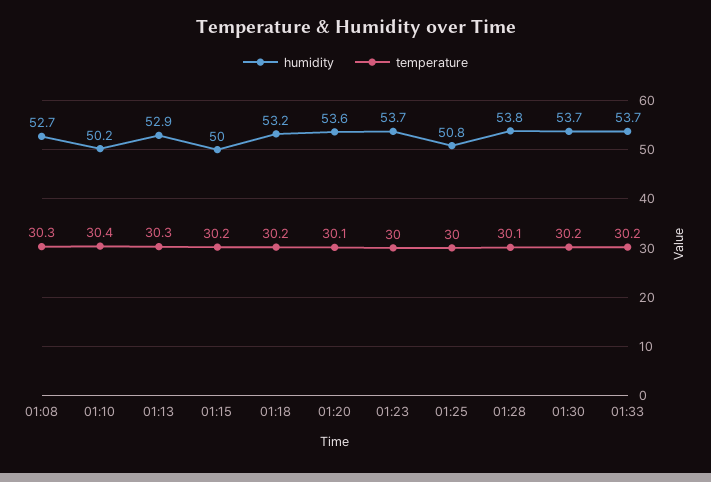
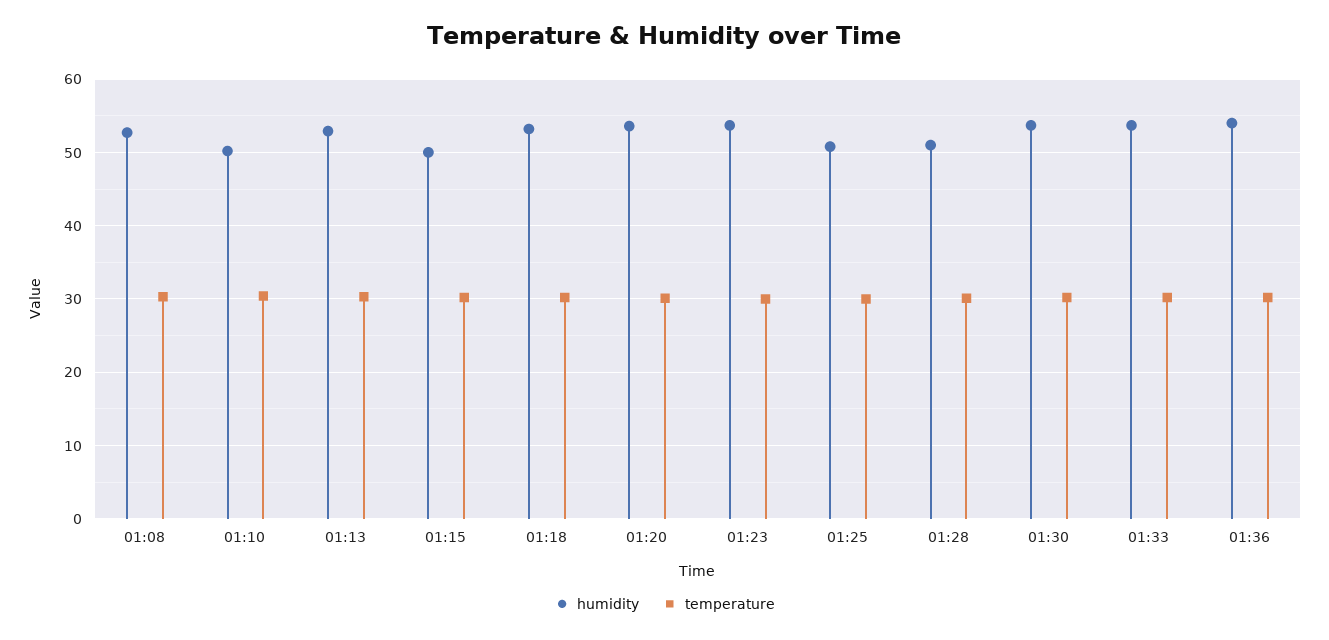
humidity, 01:28: 53.8 -> 51
humidity, 01:36: none -> 54
temperature, 01:36: none -> 30

